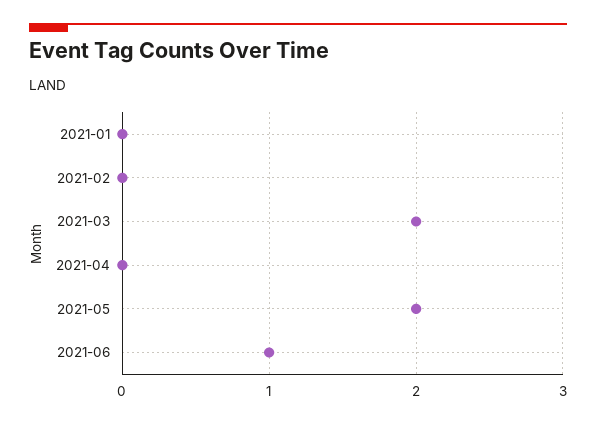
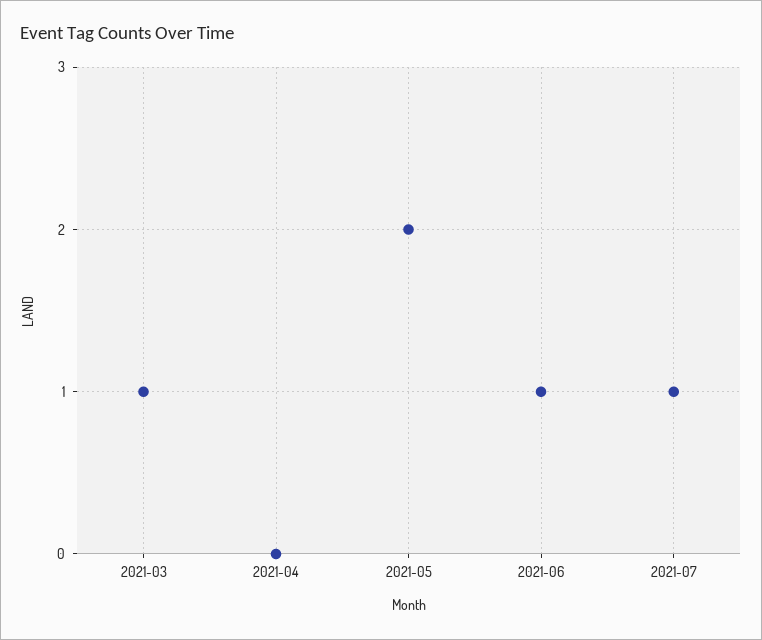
2021-01: 0 -> none
2021-02: 0 -> none
2021-03: 2 -> 1
2021-07: none -> 1

